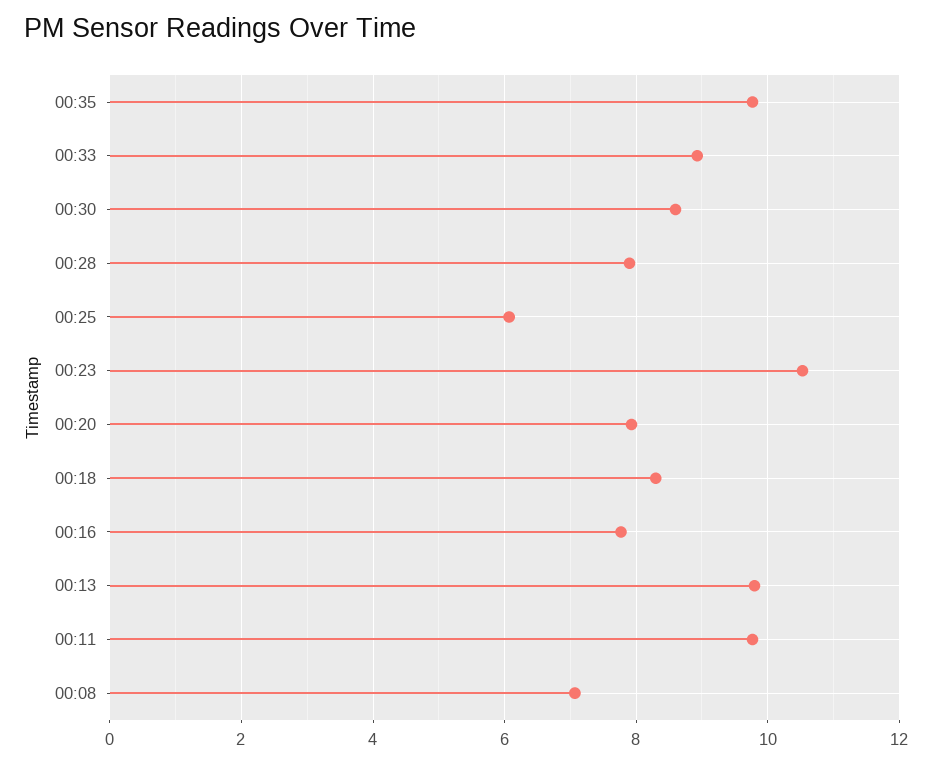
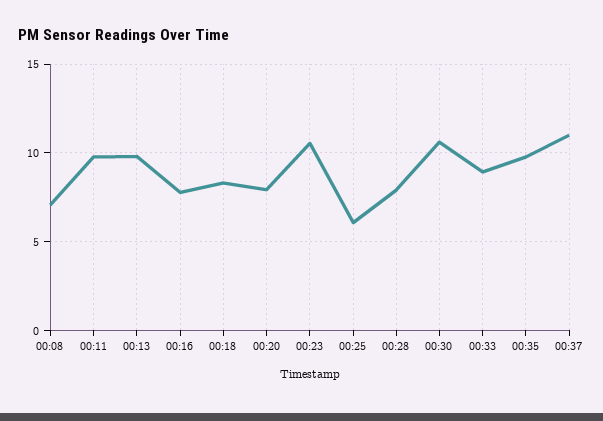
00:30: 8.6 -> 10.5
00:37: none -> 11

